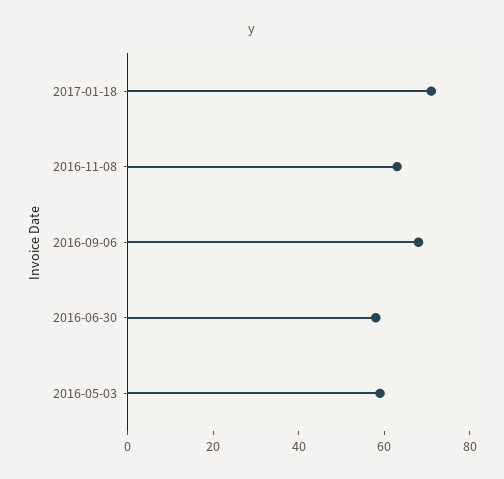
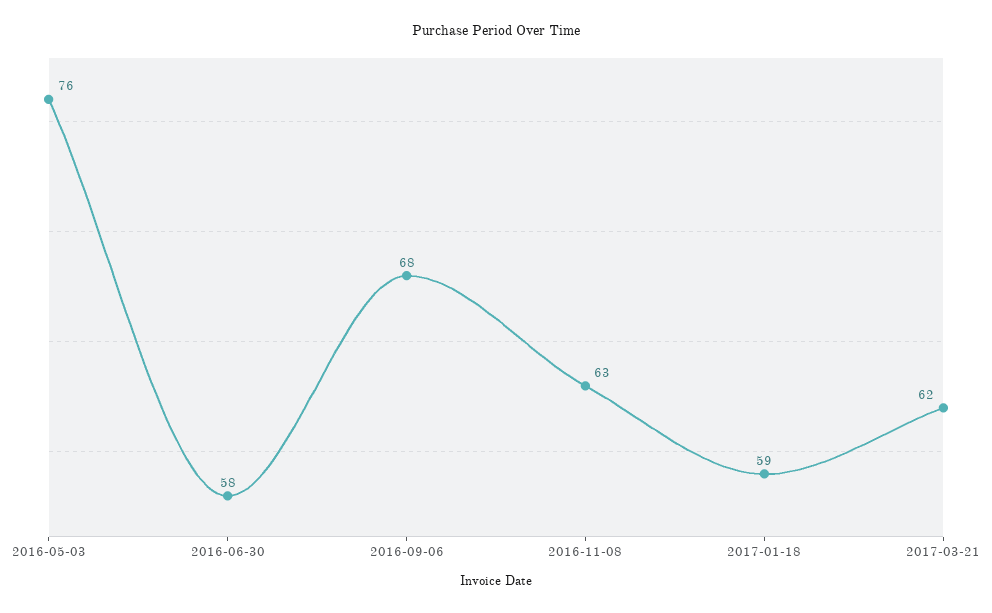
2017-01-18: 70 -> 59
2016-05-03: 60 -> 76
2017-03-21: none -> 62

